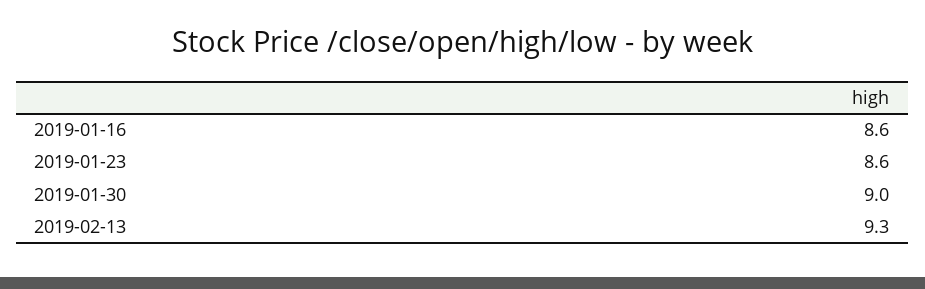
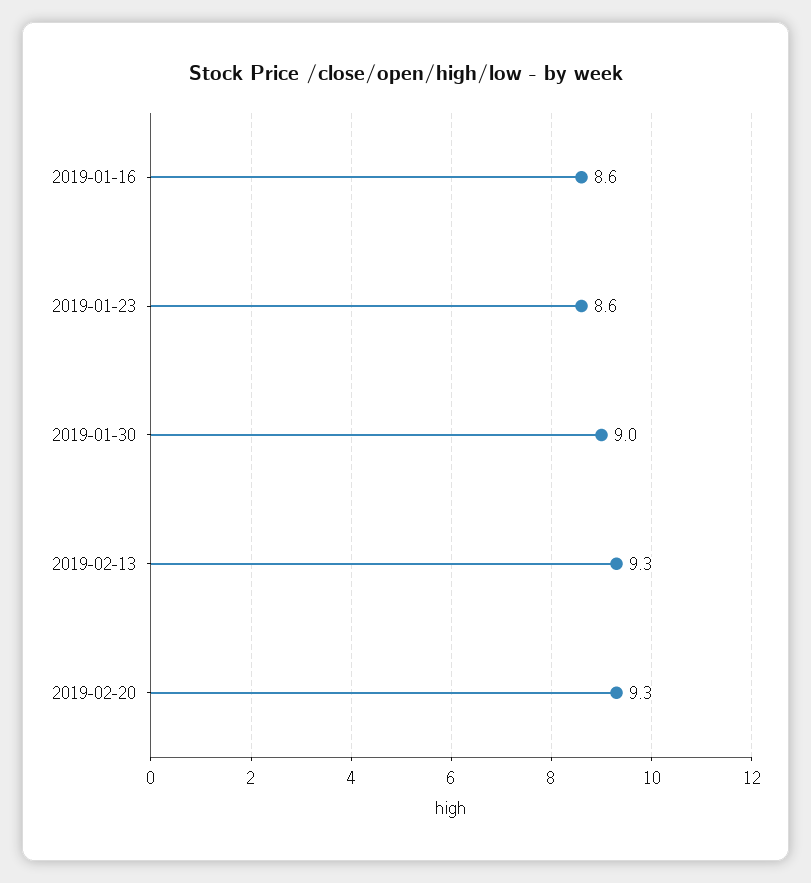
2019-02-20: none -> 9.3

